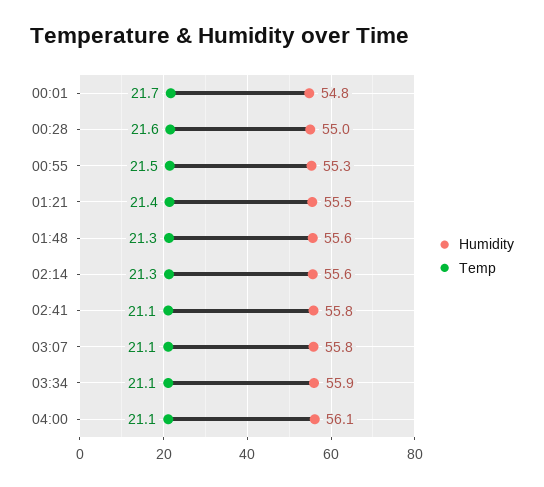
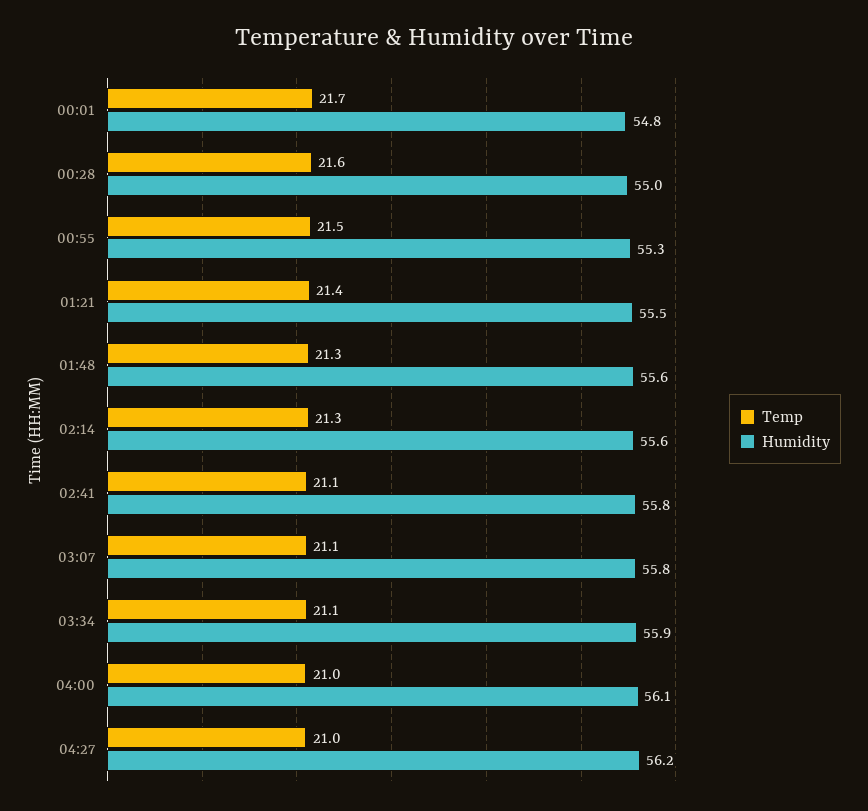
Temp, 04:00: 21.1 -> 21
Temp, 04:27: none -> 21
Humidity, 04:27: none -> 56.2

